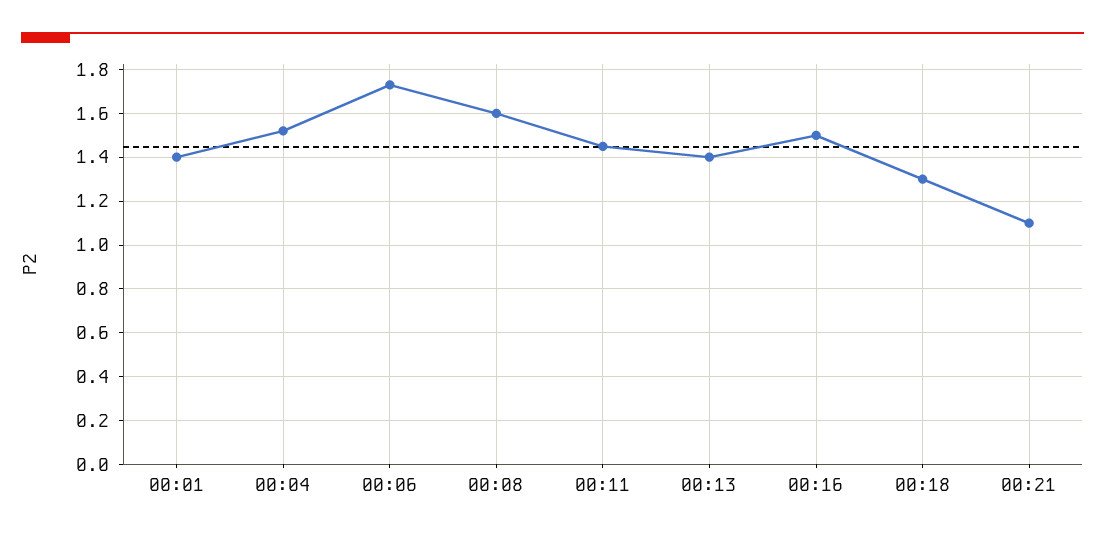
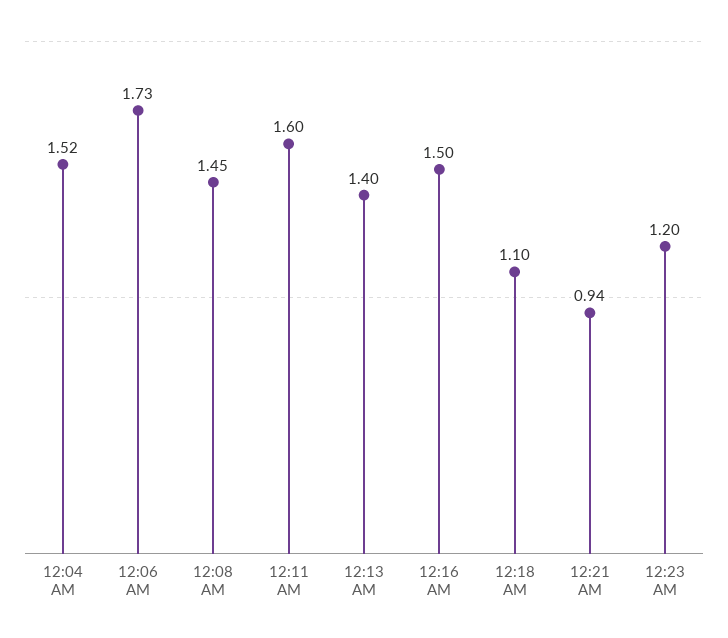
00:01: 1.4 -> none
00:08: 1.6 -> 1.45
00:11: 1.45 -> 1.6
00:18: 1.3 -> 1.1
00:21: 1.1 -> 0.94
12:23 AM: none -> 1.2

